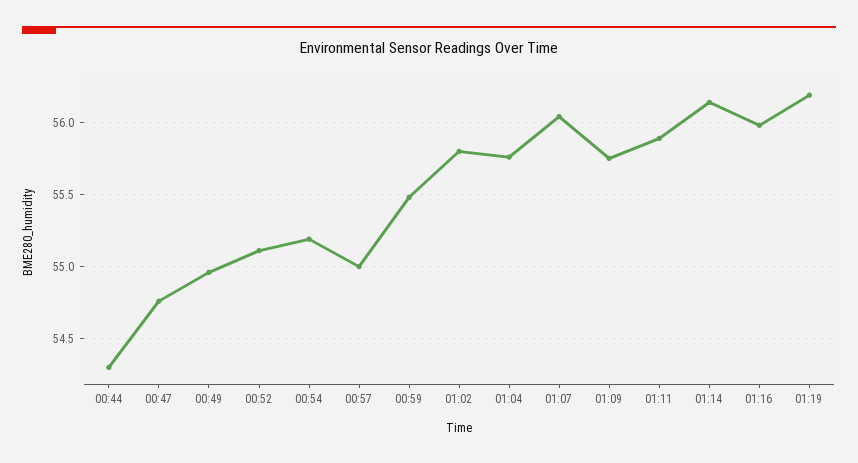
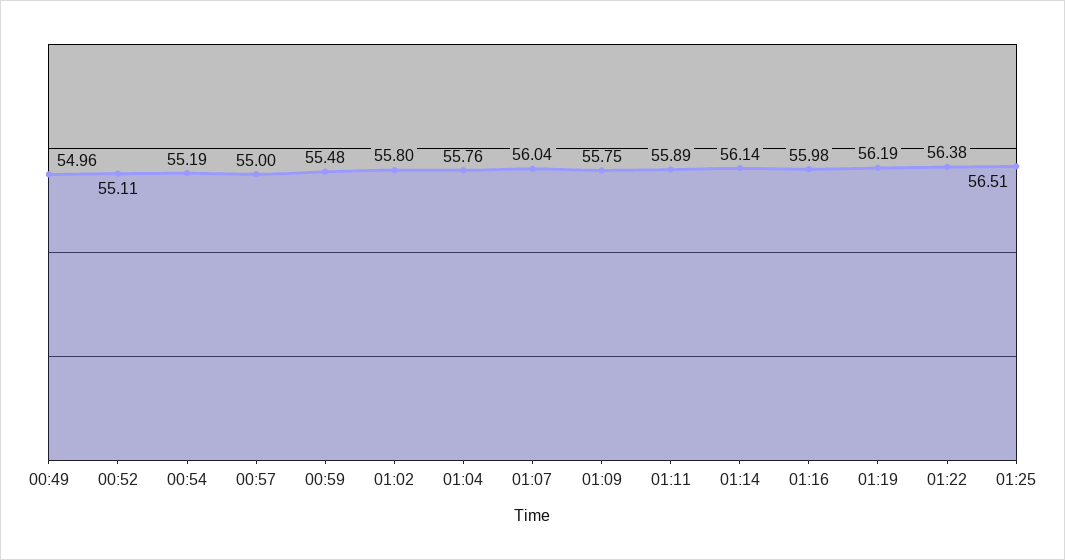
00:44: 54.3 -> none
00:47: 54.75 -> none
01:22: none -> 56.38
01:25: none -> 56.51

